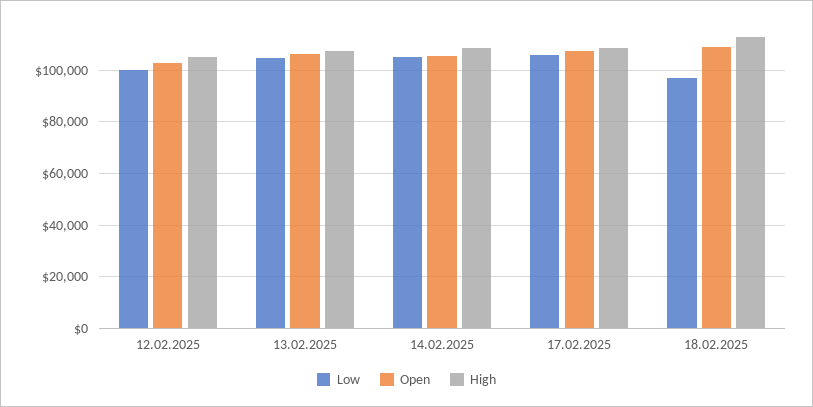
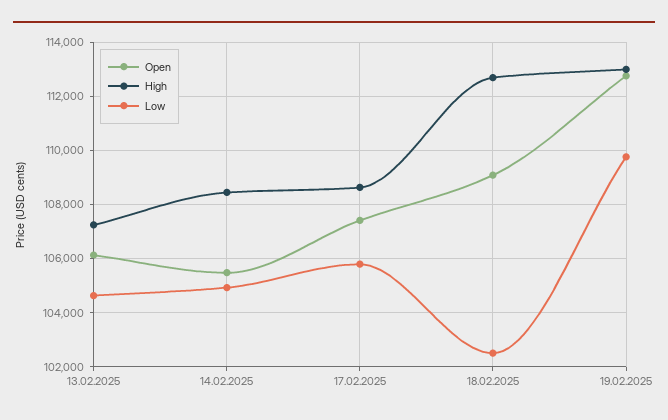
Low, 12.02.2025: 100000 -> none
Open, 12.02.2025: 102500 -> none
High, 12.02.2025: 105000 -> none
Low, 18.02.2025: 97500 -> 102500
Open, 19.02.2025: none -> 112750
High, 19.02.2025: none -> 113000
Low, 19.02.2025: none -> 109750

